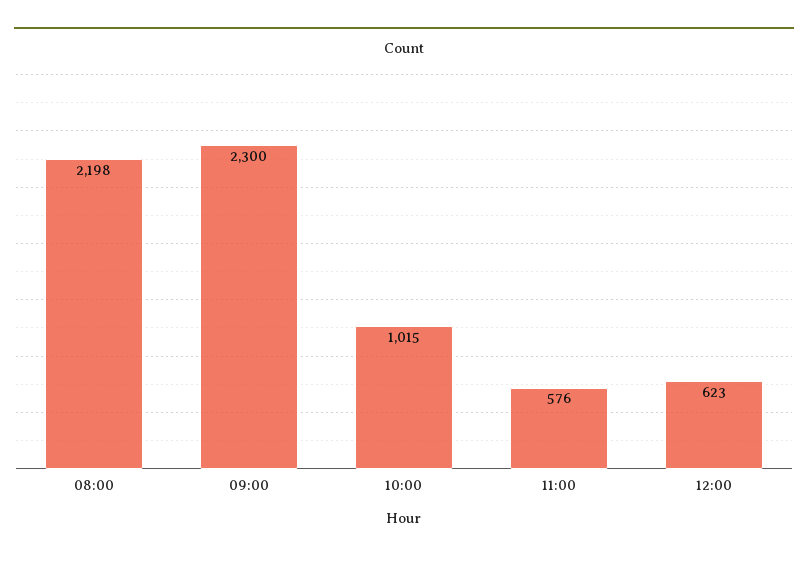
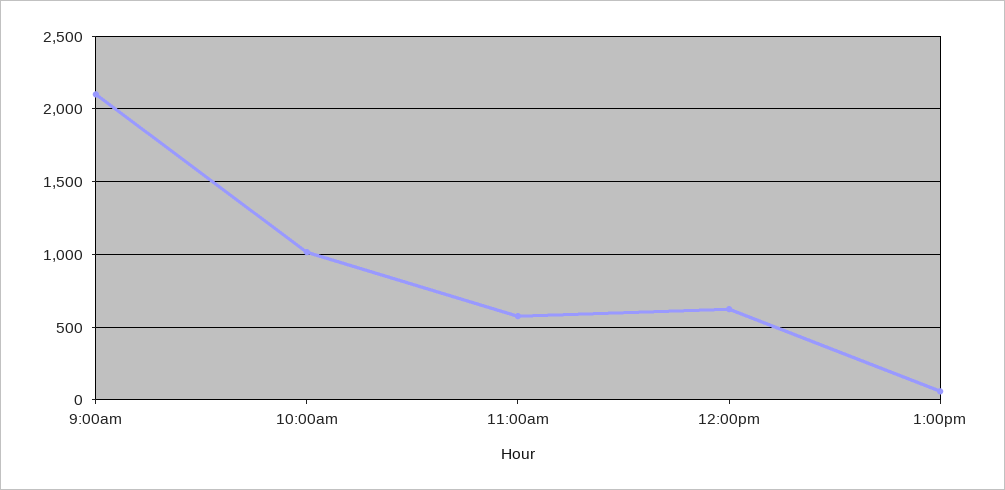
08:00: 2198 -> none
09:00: 2300 -> 2100
1:00pm: none -> 50

